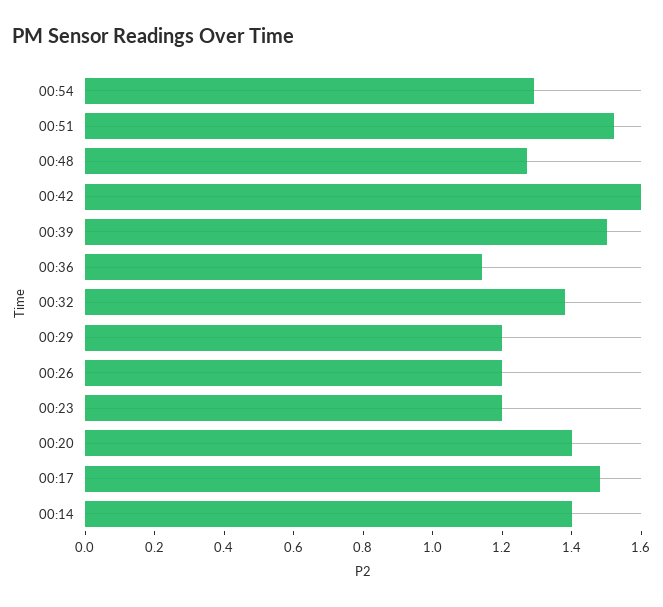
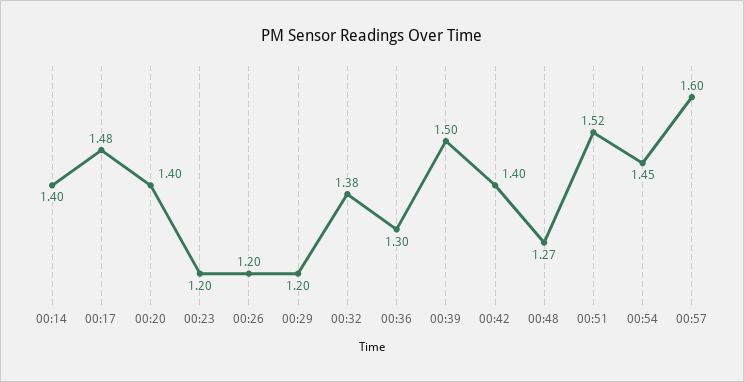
00:54: 1.3 -> 1.45
00:42: 1.6 -> 1.4
00:36: 1.15 -> 1.3
00:57: none -> 1.6

